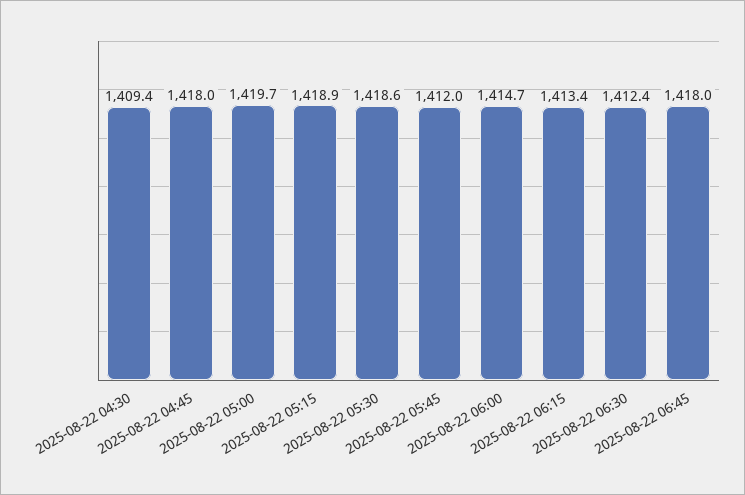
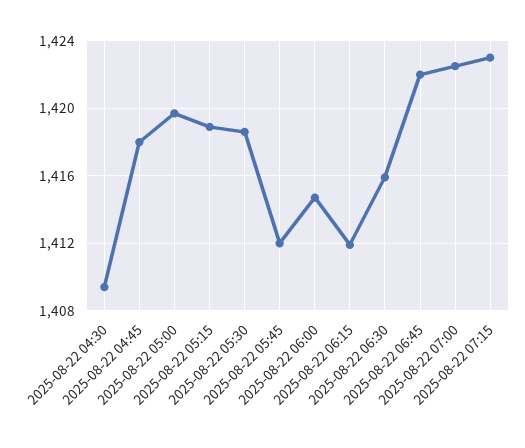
2025-08-22 06:15: 1413.4 -> 1412
2025-08-22 06:30: 1412.4 -> 1416
2025-08-22 06:45: 1418 -> 1422
2025-08-22 07:00: none -> 1422.5
2025-08-22 07:15: none -> 1423

